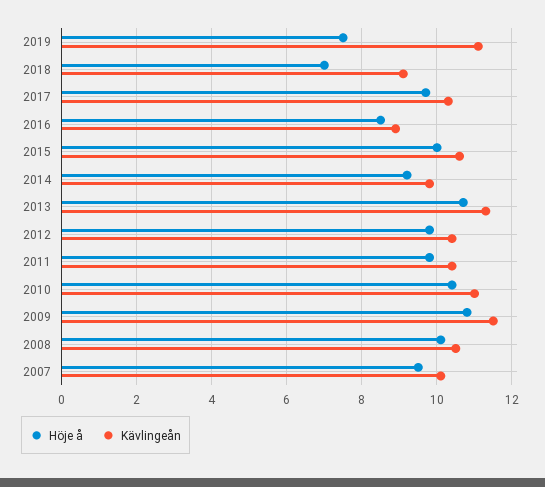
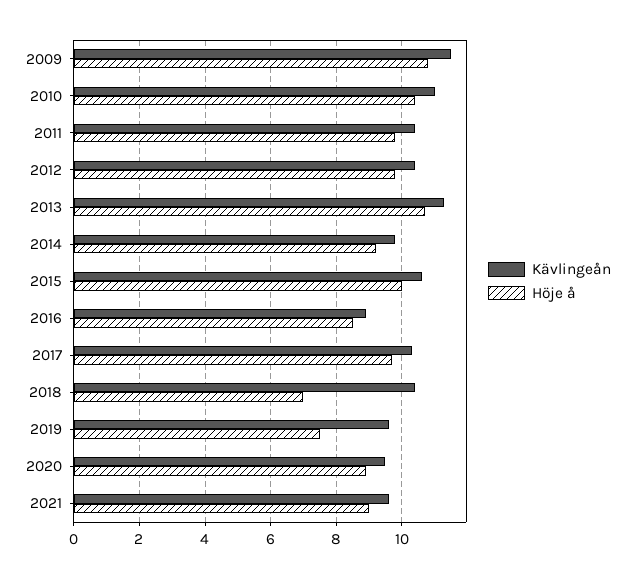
Kävlingeån, 2019: 11 -> 9.5
Kävlingeån, 2018: 9 -> 10.5
Höje å, 2008: 10 -> none
Kävlingeån, 2008: 10.5 -> none
Höje å, 2007: 9.5 -> none
Kävlingeån, 2007: 10 -> none
Kävlingeån, 2020: none -> 9.5
Höje å, 2020: none -> 9
Kävlingeån, 2021: none -> 9.5
Höje å, 2021: none -> 9

